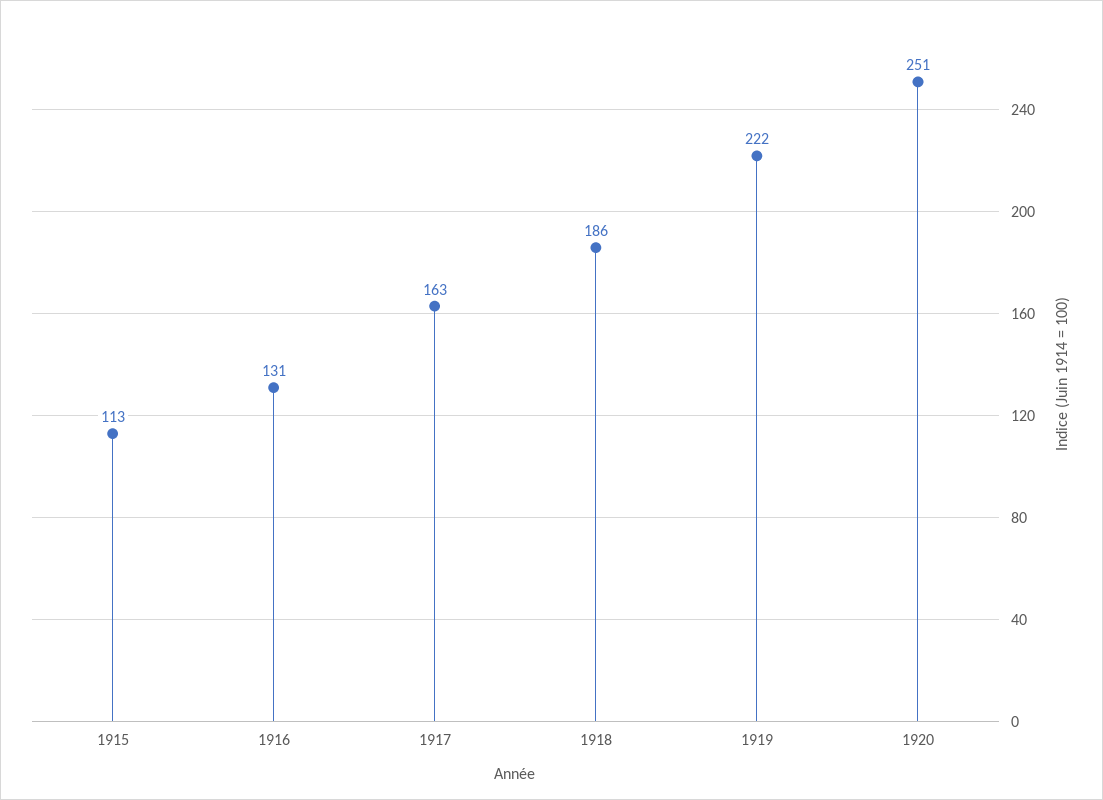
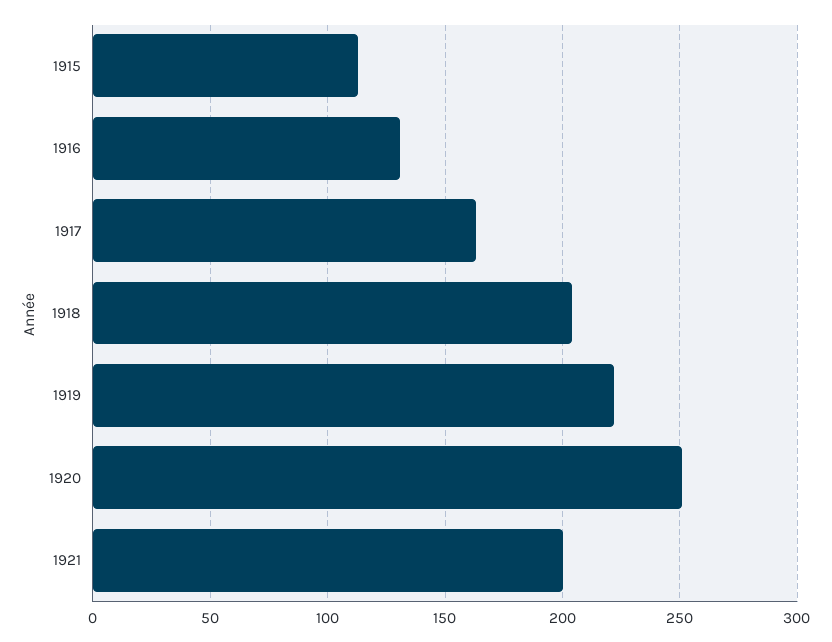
1918: 186 -> 205
1921: none -> 200

